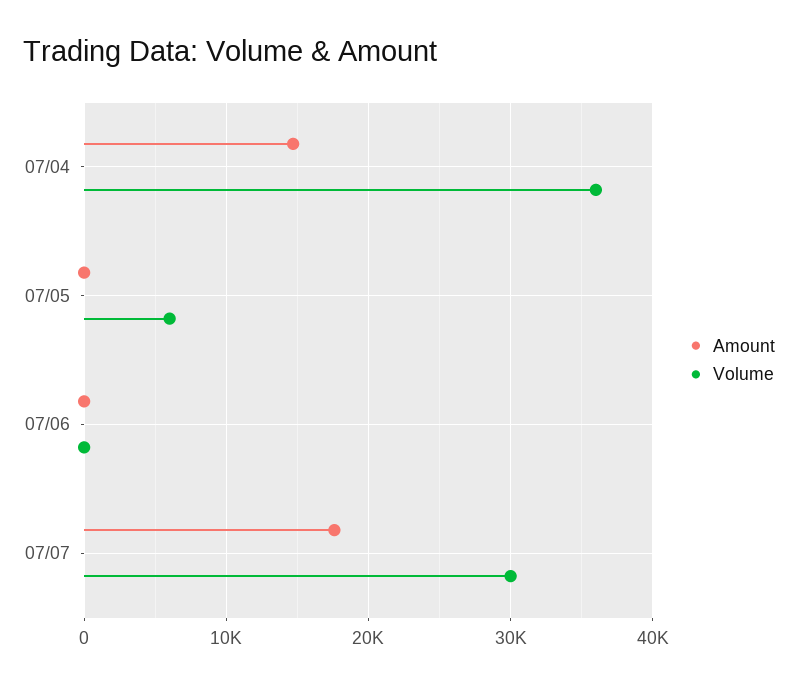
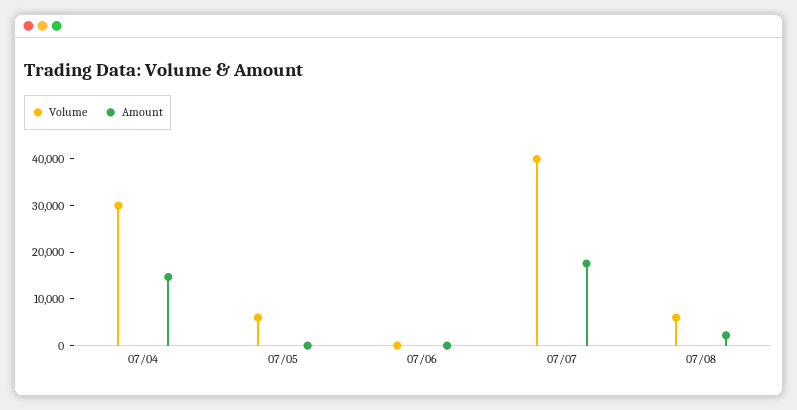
Volume, 07/04: 36000 -> 30000
Volume, 07/07: 30000 -> 40000
Volume, 07/08: none -> 6000
Amount, 07/08: none -> 2000

